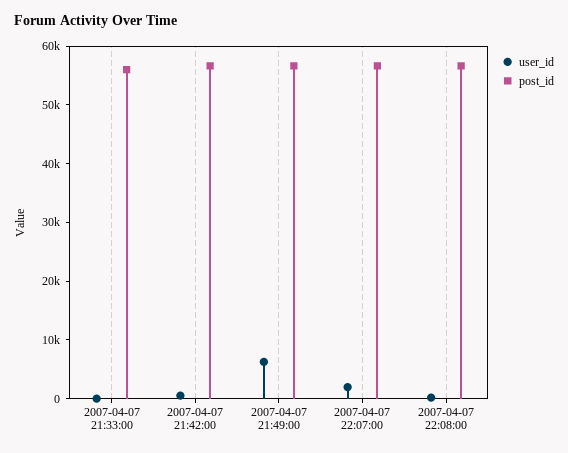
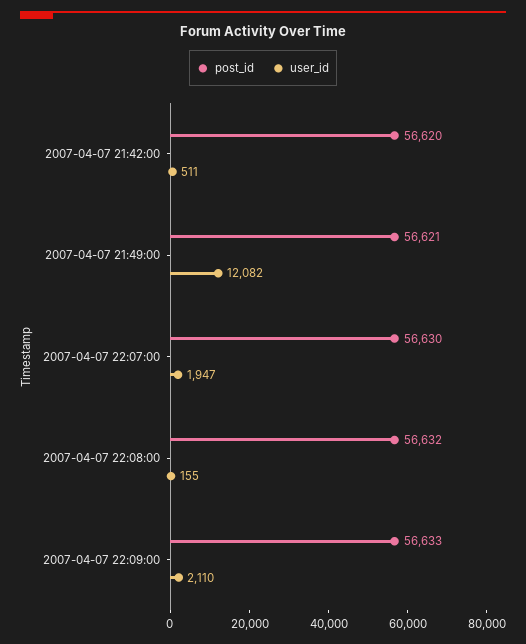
user_id, 2007-04-07 21:33:00: 0 -> none
post_id, 2007-04-07 21:33:00: 56000 -> none
user_id, 2007-04-07 21:49:00: 6000 -> 12082
post_id, 2007-04-07 22:09:00: none -> 56633
user_id, 2007-04-07 22:09:00: none -> 2110

